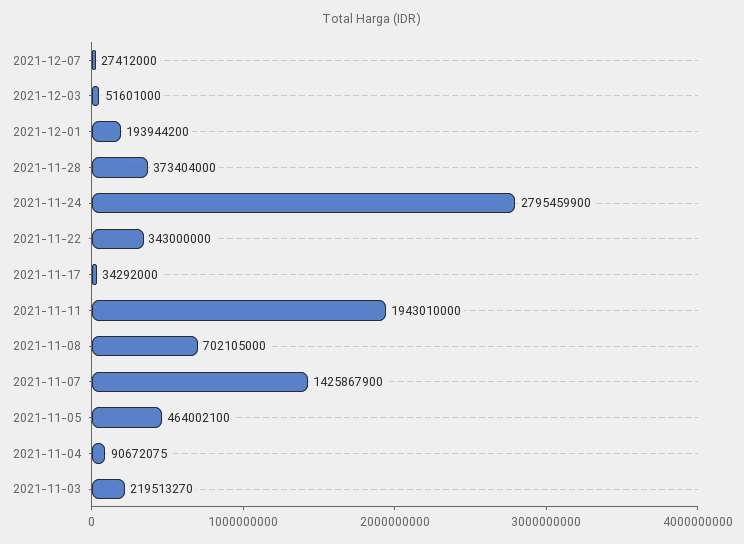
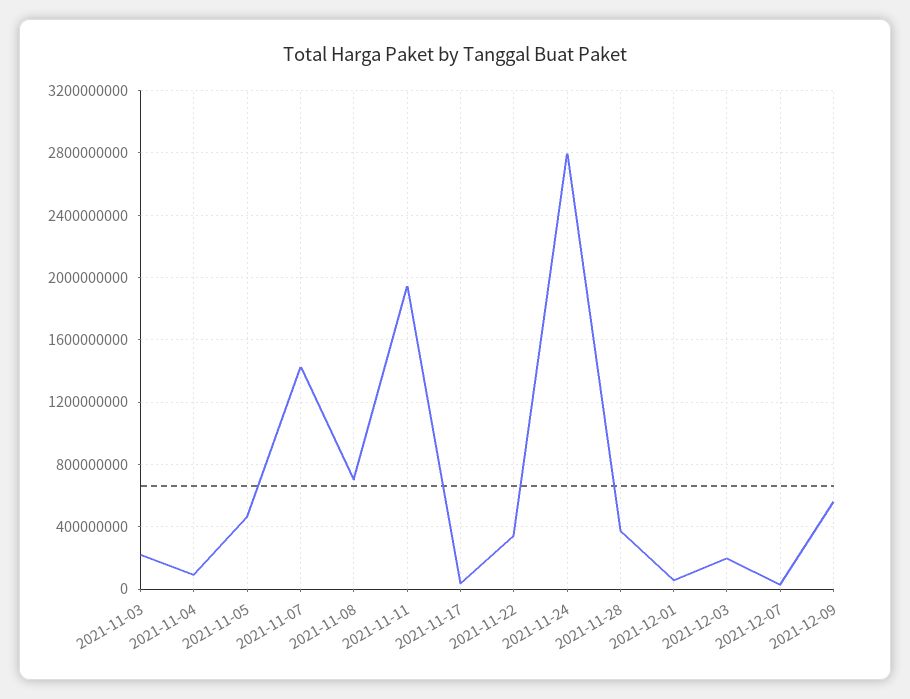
2021-12-03: 51601000 -> 200000000
2021-12-01: 193944200 -> 50000000
2021-12-09: none -> 550000000

